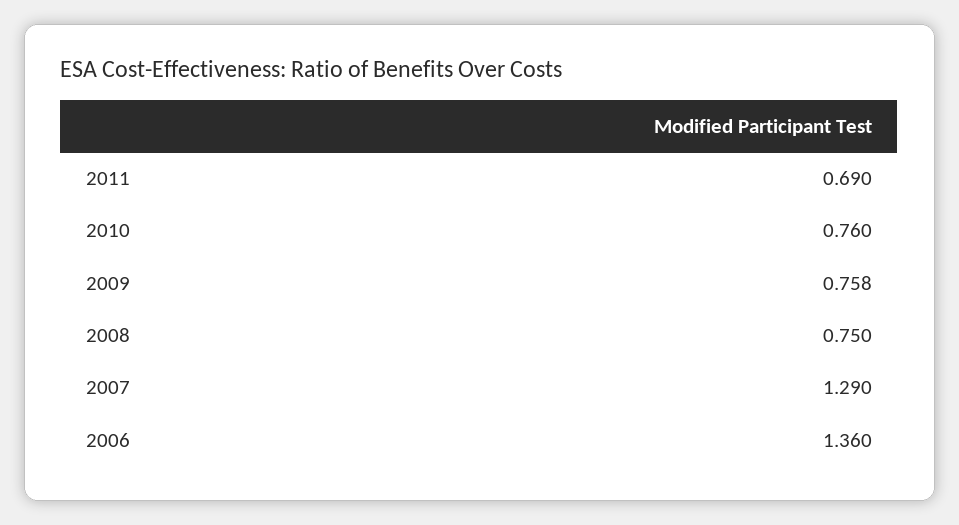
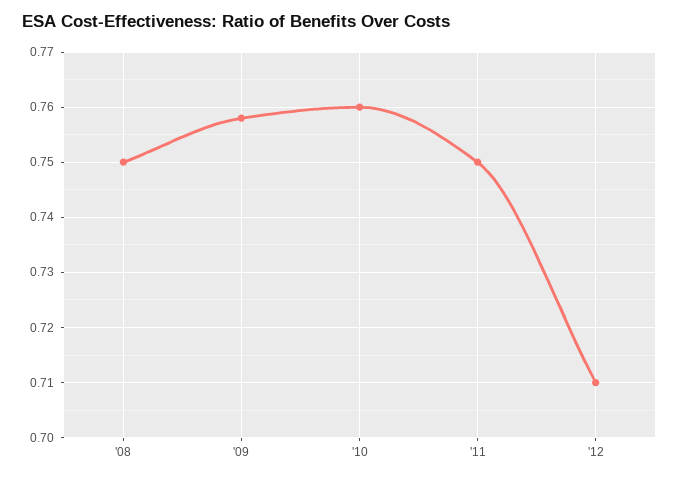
2011: 0.69 -> 0.75
2007: 1.29 -> none
2006: 1.36 -> none
'12: none -> 0.71

